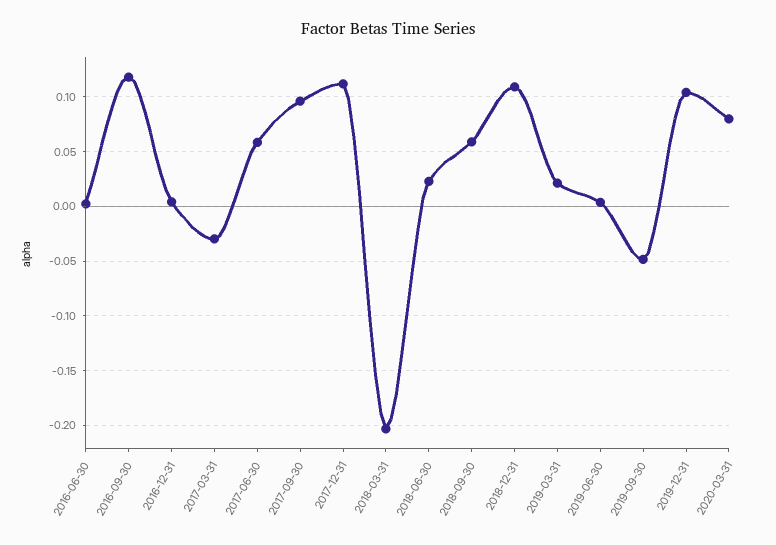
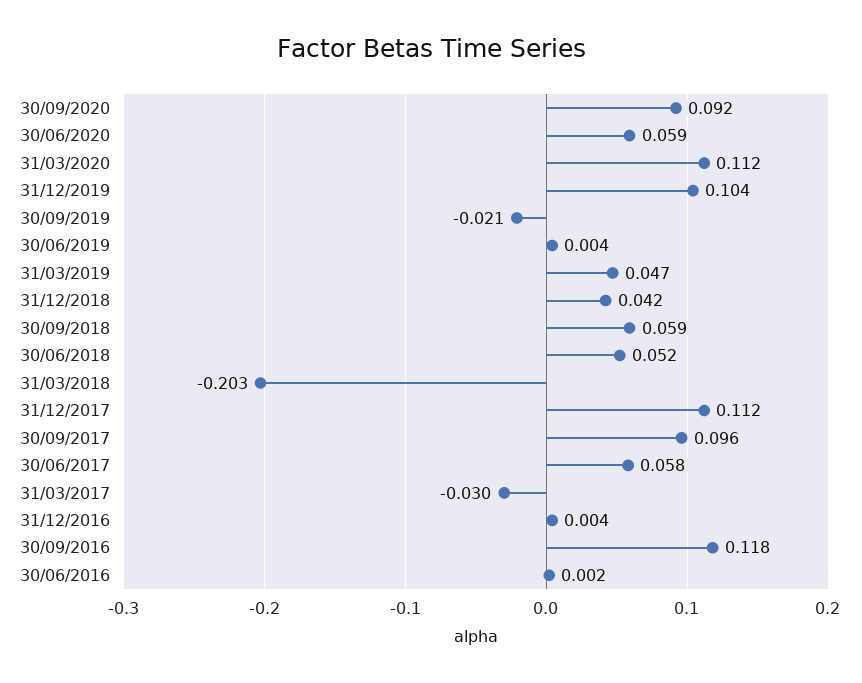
2018-06-30: 0.02 -> 0.052
2018-12-31: 0.11 -> 0.042
2019-03-31: 0.02 -> 0.047
2019-09-30: -0.05 -> -0.021
2020-03-31: 0.08 -> 0.112
30/09/2020: none -> 0.092
30/06/2020: none -> 0.059

